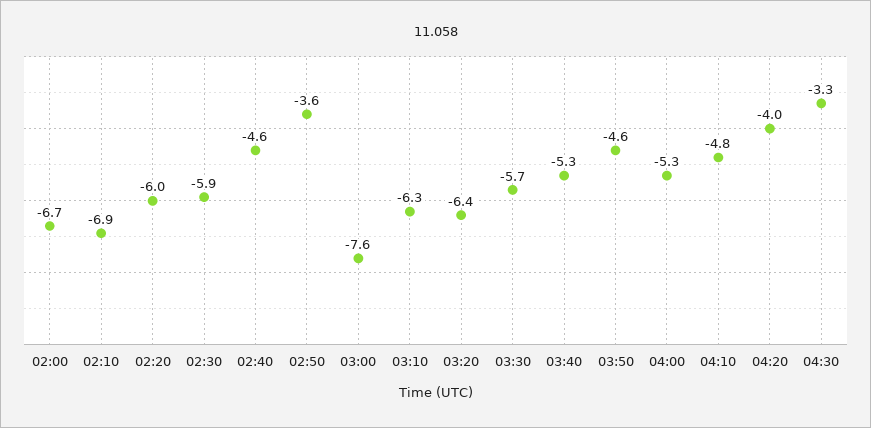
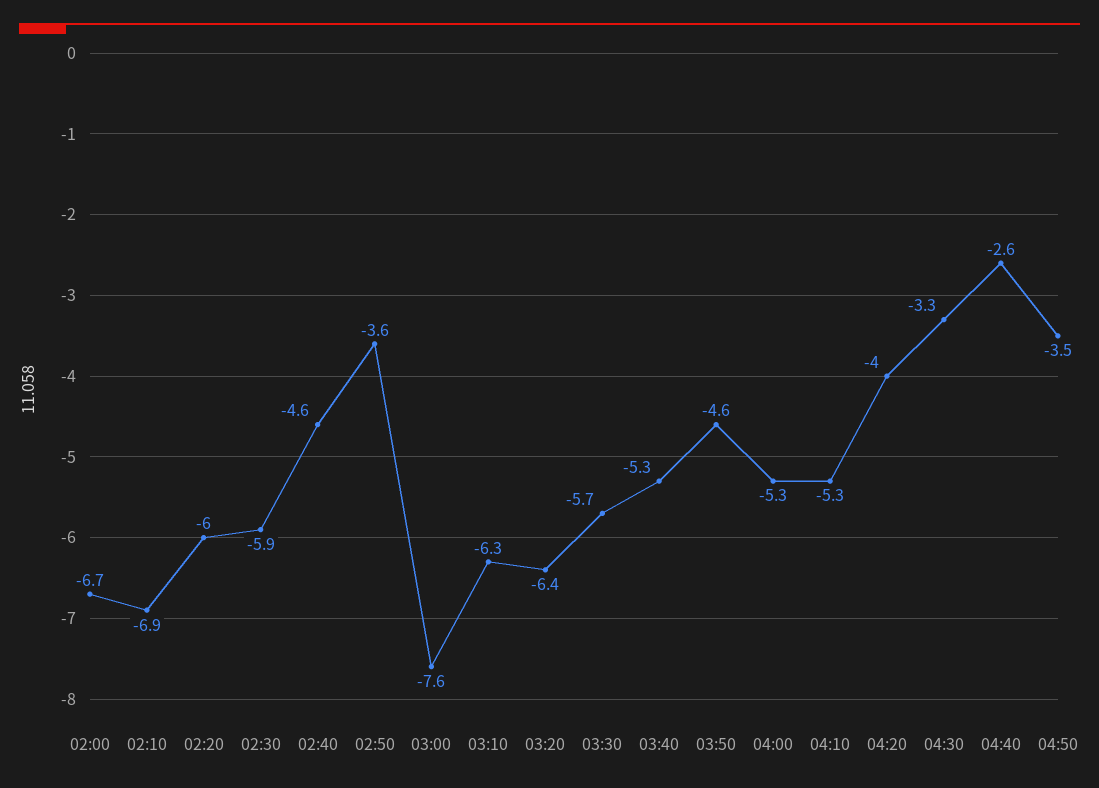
04:10: -4.8 -> -5.3
04:40: none -> -2.6
04:50: none -> -3.5

